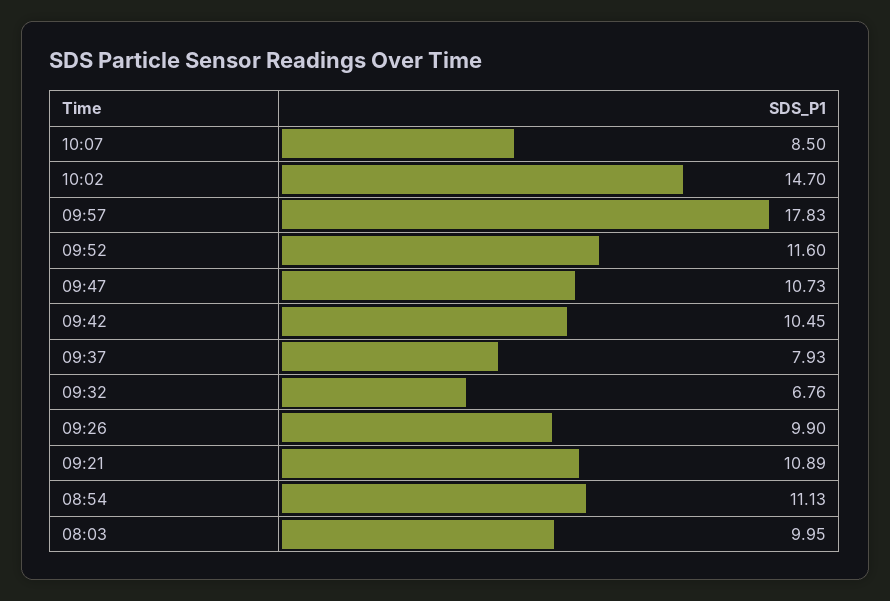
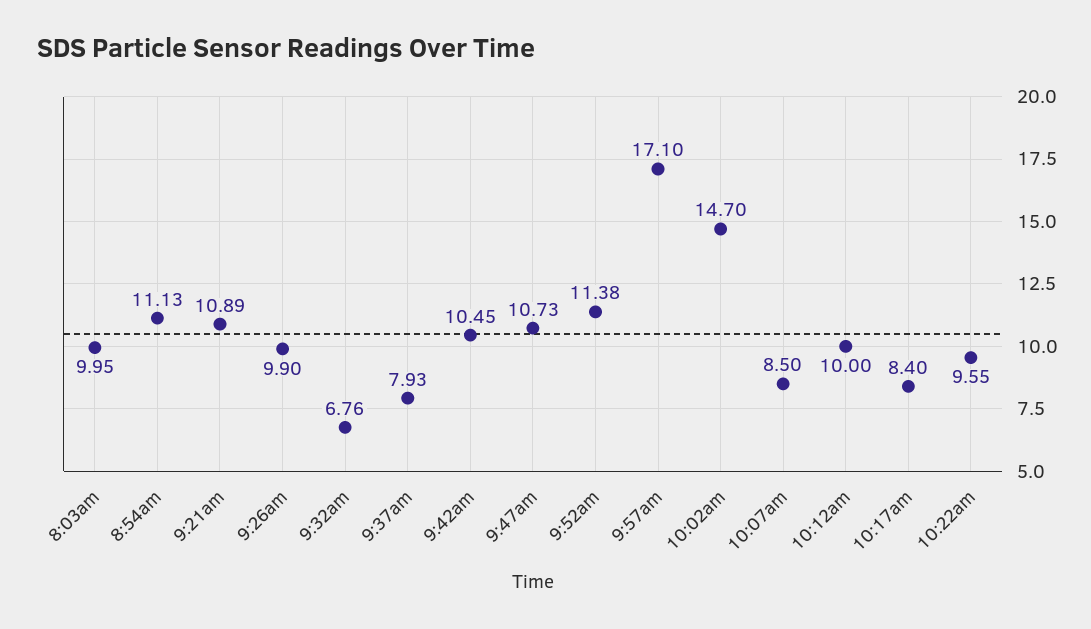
09:57: 17.83 -> 17.1
09:52: 11.6 -> 11.38
10:12am: none -> 10
10:17am: none -> 8.4
10:22am: none -> 9.55

